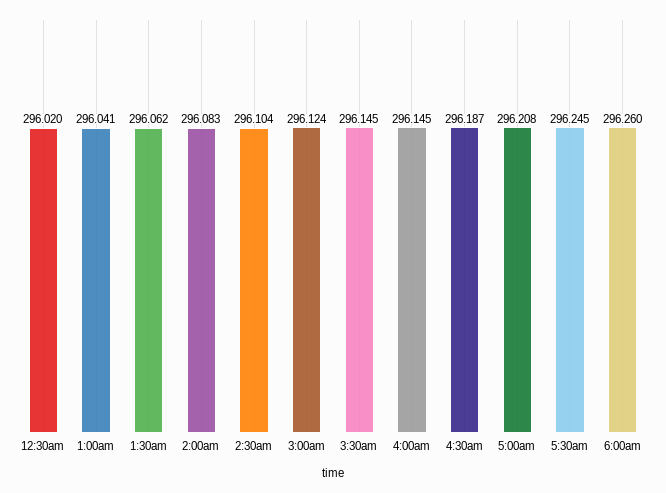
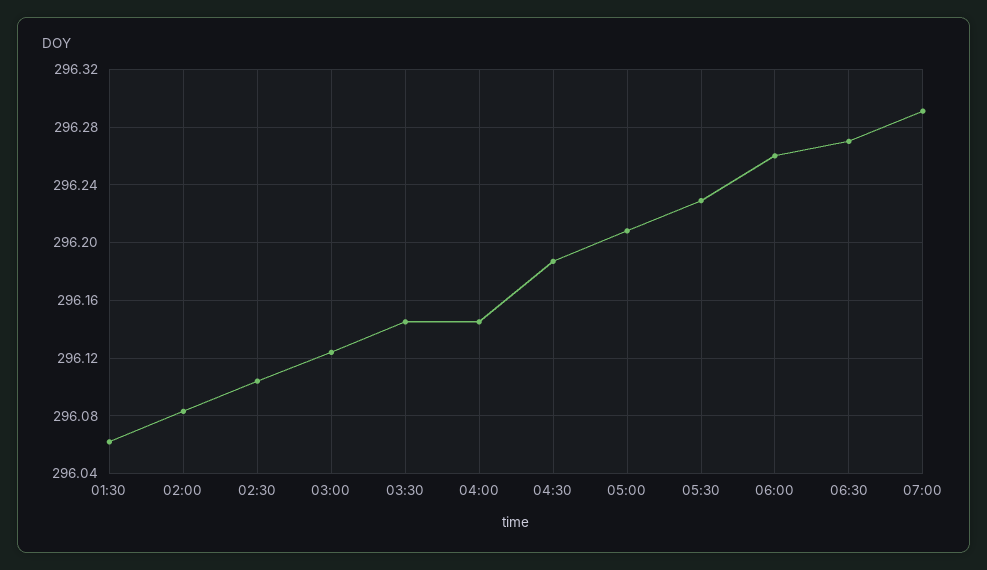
12:30am: 296.02 -> none
1:00am: 296.041 -> none
5:30am: 296.245 -> 296.23
06:30: none -> 296.27
07:00: none -> 296.29

